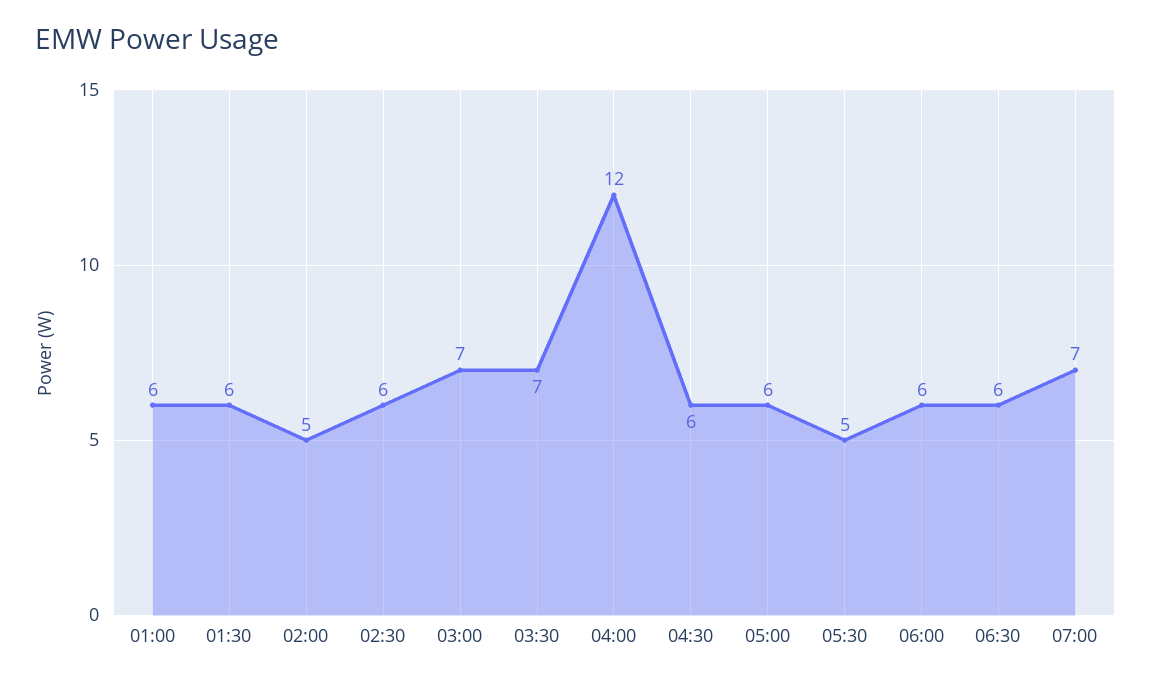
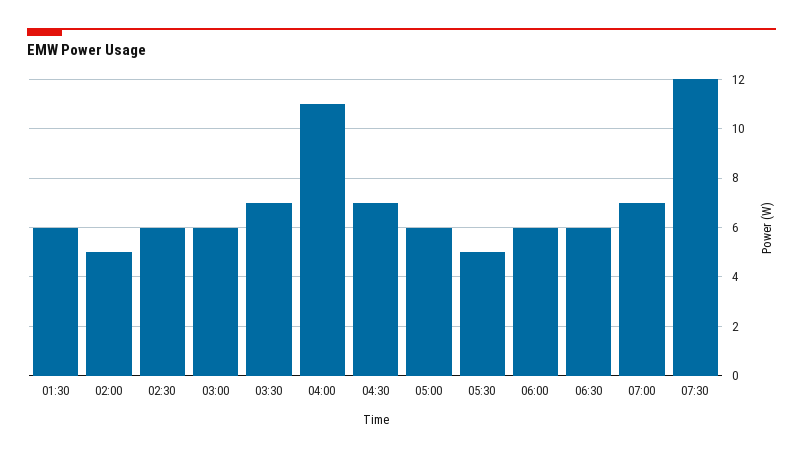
01:00: 6 -> none
03:00: 7 -> 6
04:00: 12 -> 11
04:30: 6 -> 7
07:30: none -> 12

